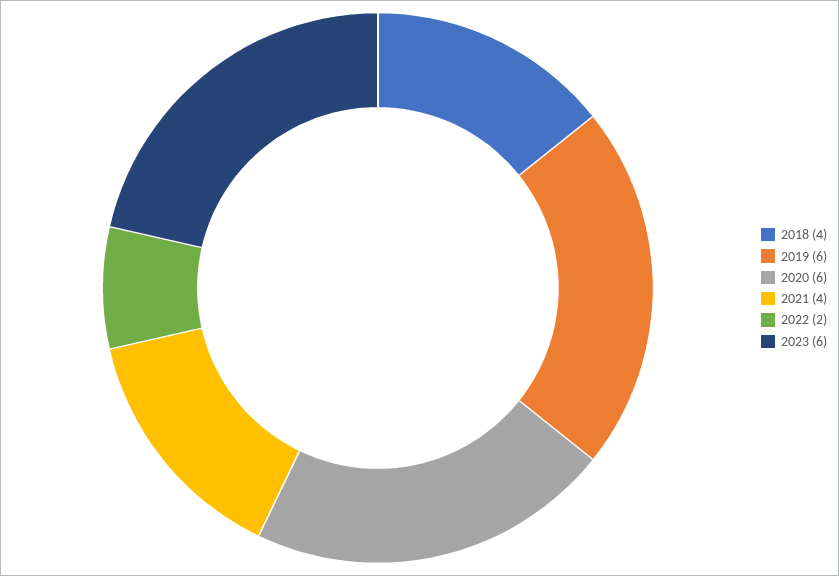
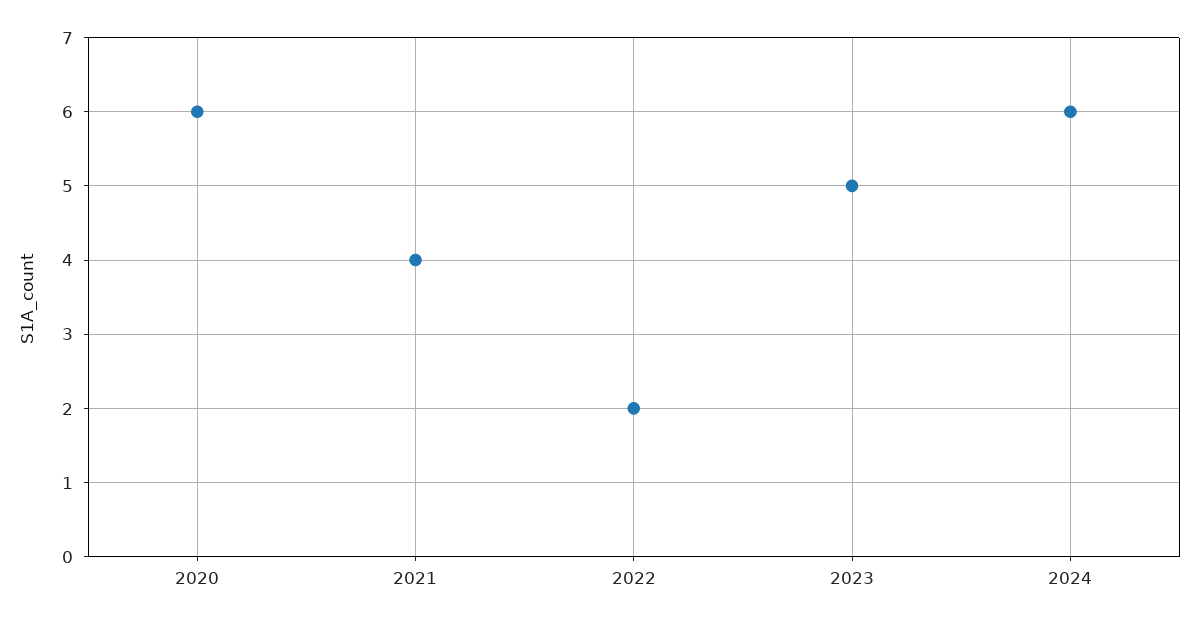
2018: 4 -> none
2019: 6 -> none
2023: 6 -> 5
2024: none -> 6

